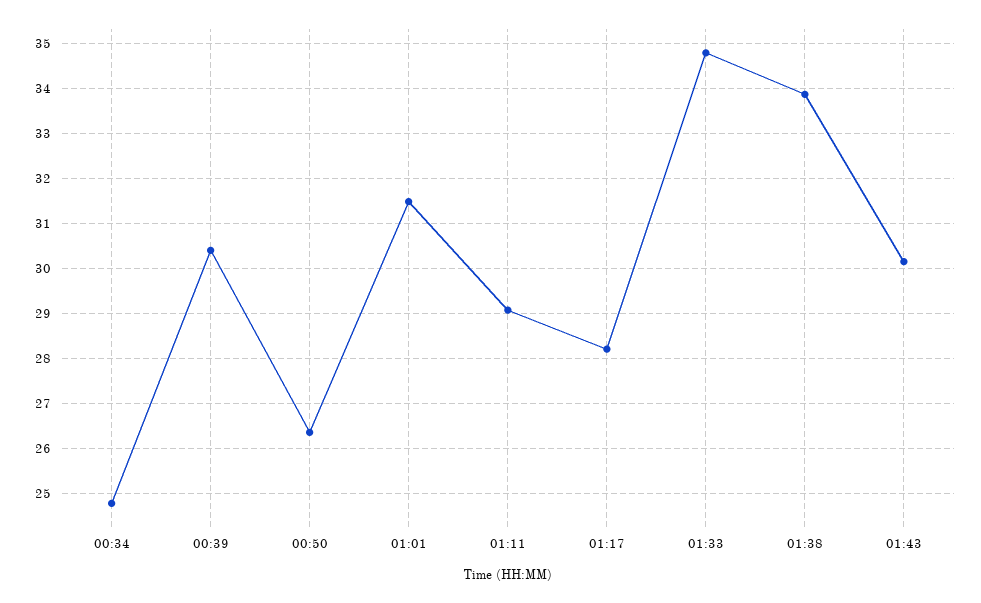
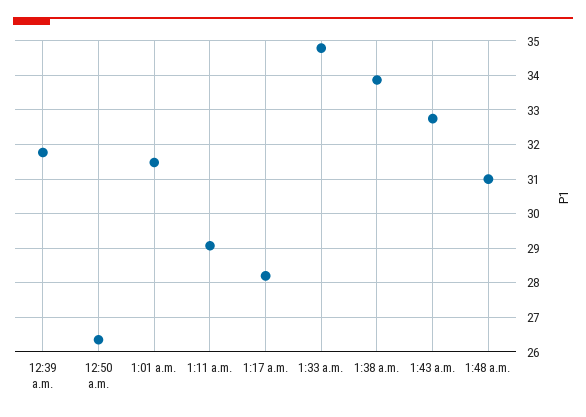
00:34: 24.8 -> none
00:39: 30.4 -> 31.8
01:43: 30.2 -> 32.8
1:48 a.m.: none -> 31

